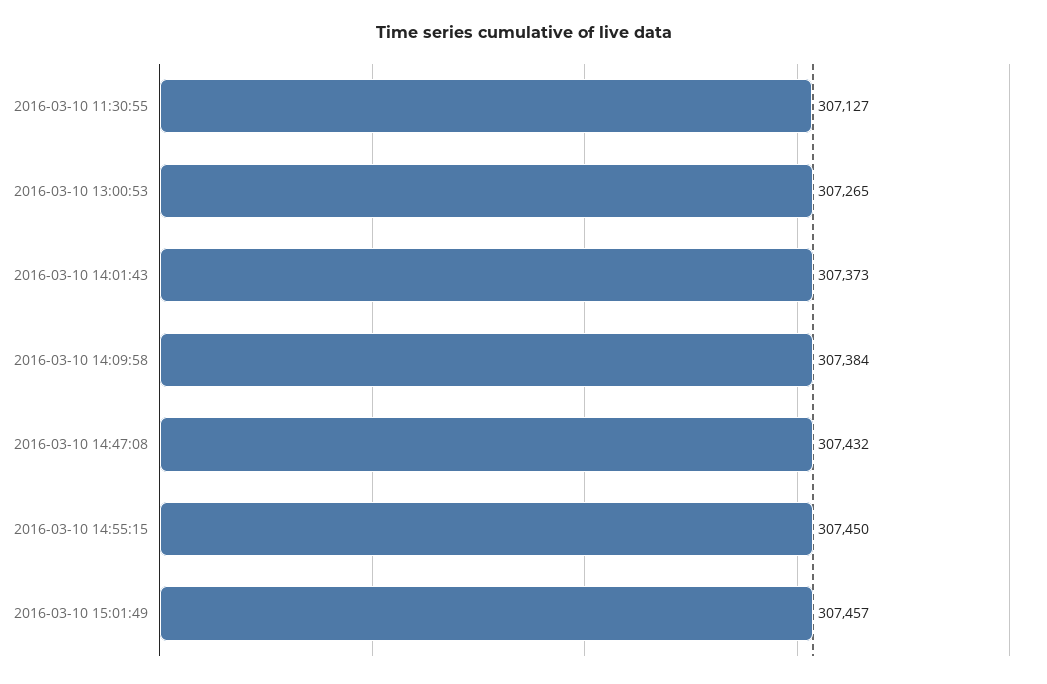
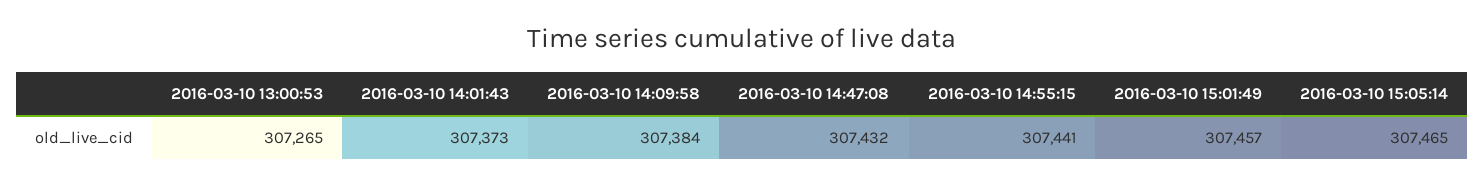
2016-03-10 11:30:55: 307127 -> none
2016-03-10 14:55:15: 307450 -> 307441
2016-03-10 15:05:14: none -> 307465

